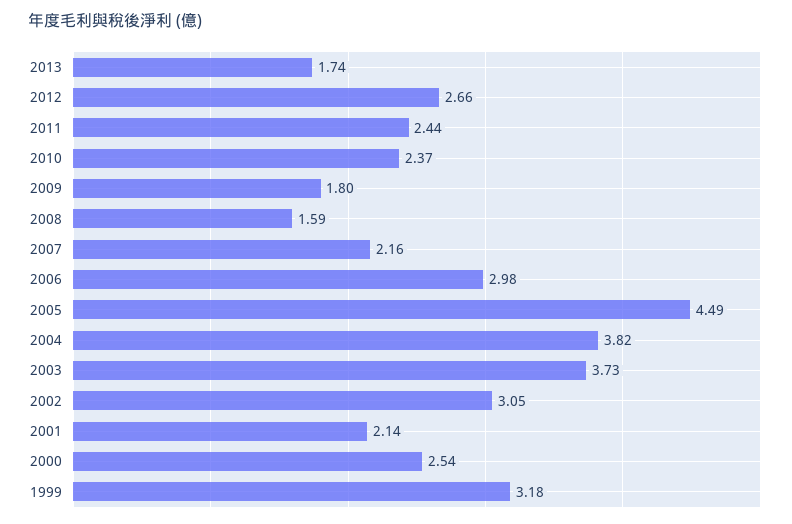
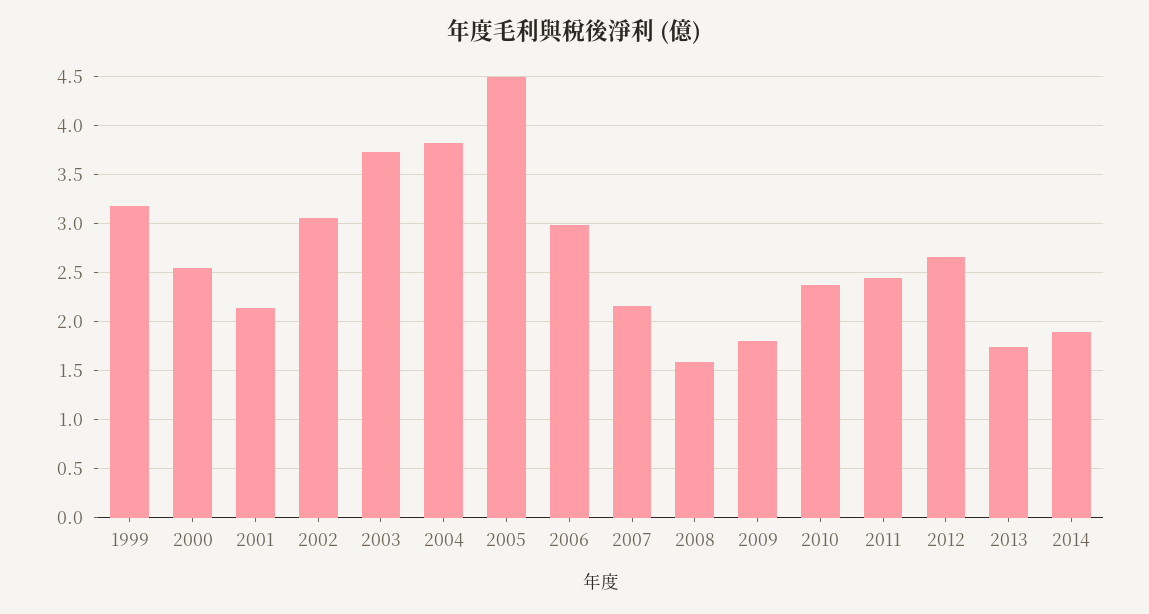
2014: none -> 1.9

